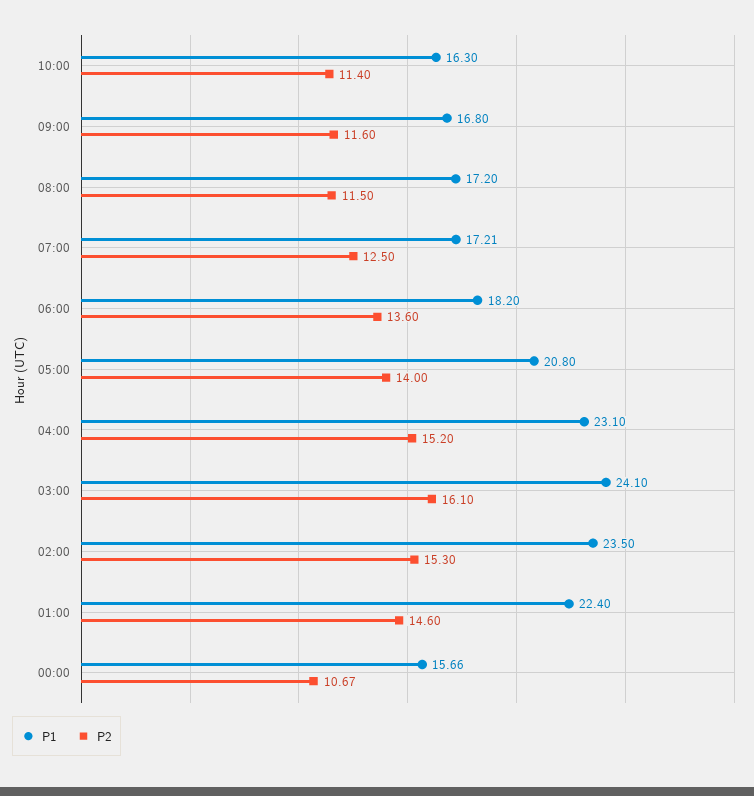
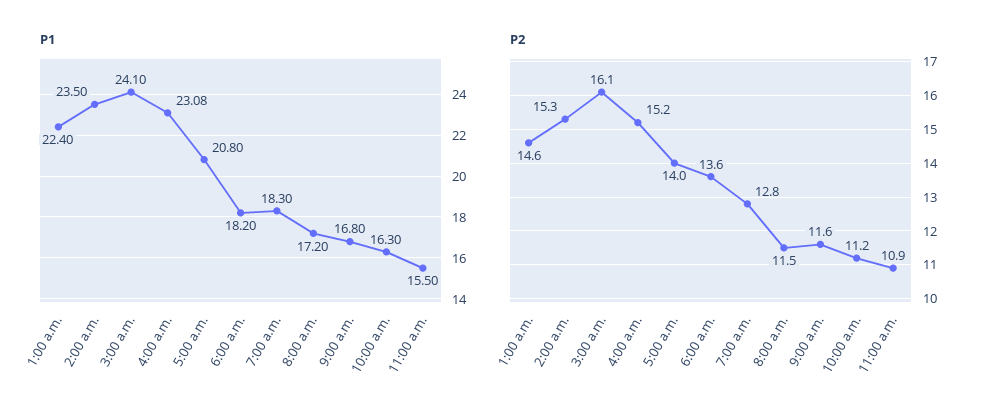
P2, 10:00: 11.4 -> 11.2
P1, 07:00: 17.21 -> 18.3
P2, 07:00: 12.5 -> 12.8
P1, 04:00: 23.1 -> 23.08
P1, 00:00: 15.66 -> none
P2, 00:00: 10.67 -> none
P1, 11:00 a.m.: none -> 15.5
P2, 11:00 a.m.: none -> 10.9

